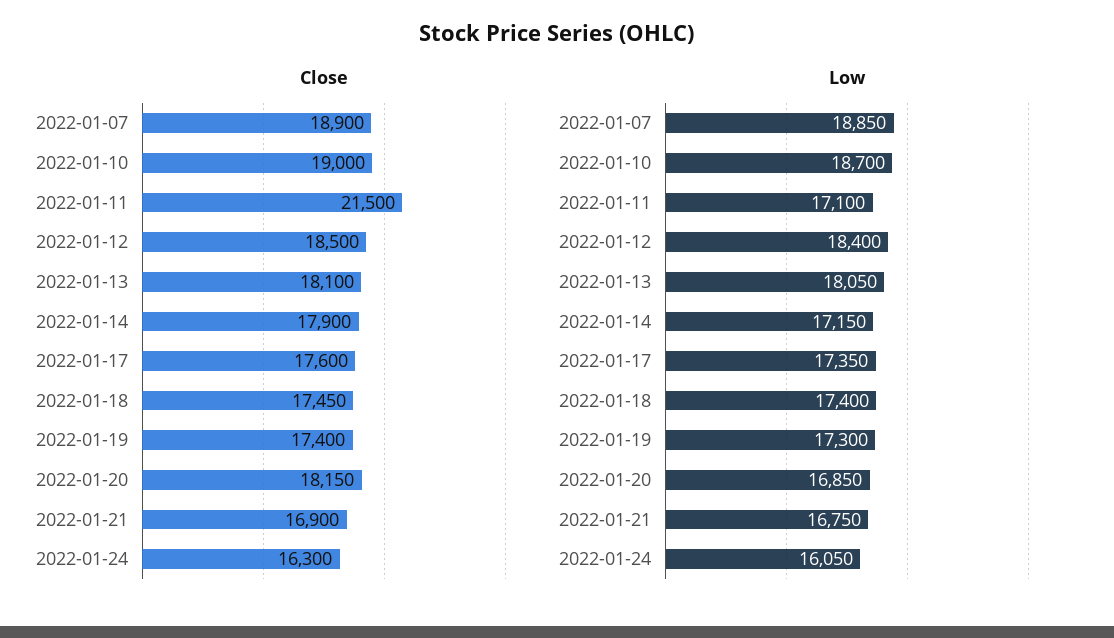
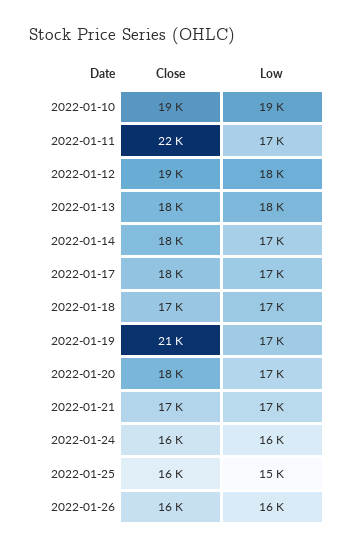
Close, 2022-01-07: 18900 -> none
Close, 2022-01-19: 17400 -> 21000
Low, 2022-01-07: 18850 -> none
Close, 2022-01-25: none -> 16000
Low, 2022-01-25: none -> 15000
Close, 2022-01-26: none -> 16000
Low, 2022-01-26: none -> 16000

